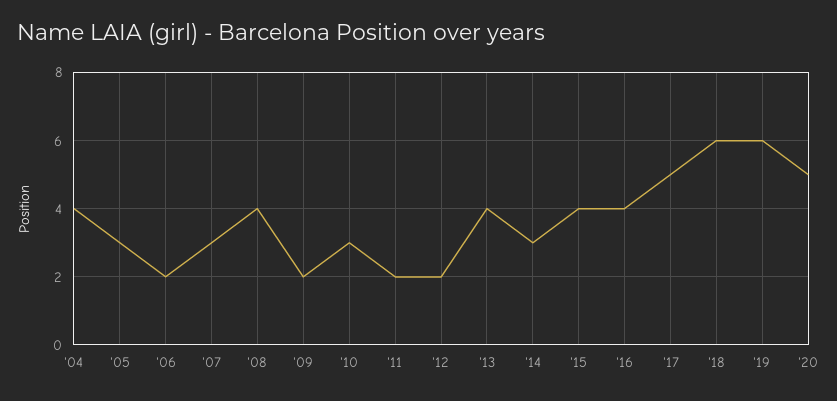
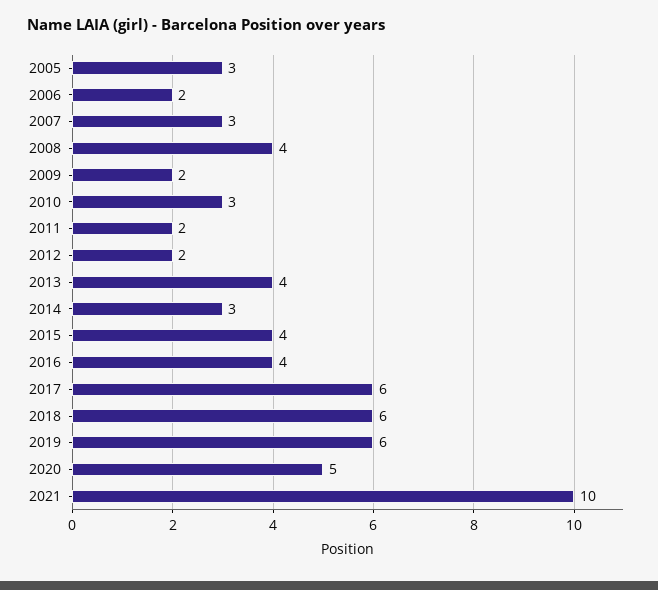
'04: 4 -> none
'17: 5 -> 6
2021: none -> 10

